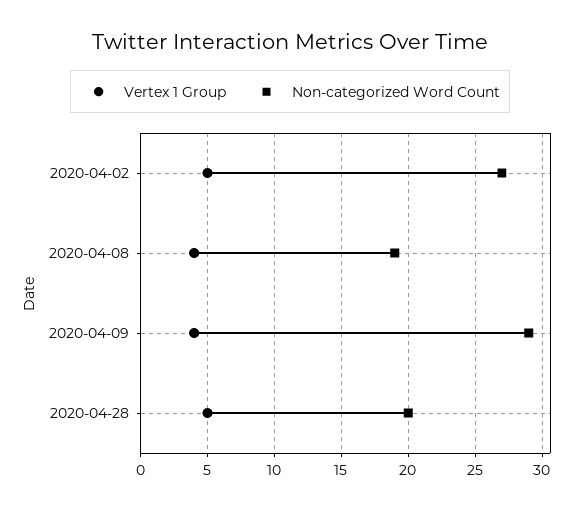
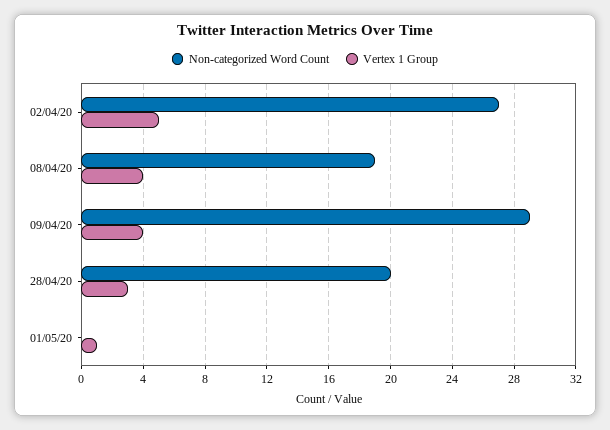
Vertex 1 Group, 2020-04-28: 5 -> 3
Non-categorized Word Count, 01/05/20: none -> 0
Vertex 1 Group, 01/05/20: none -> 1

